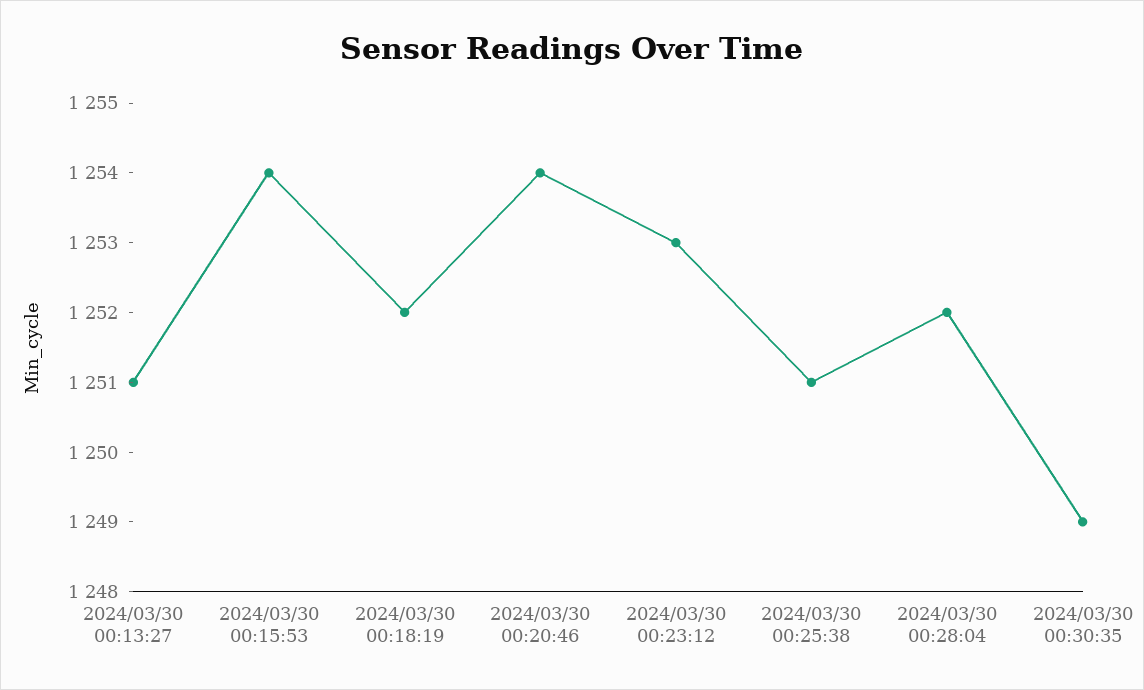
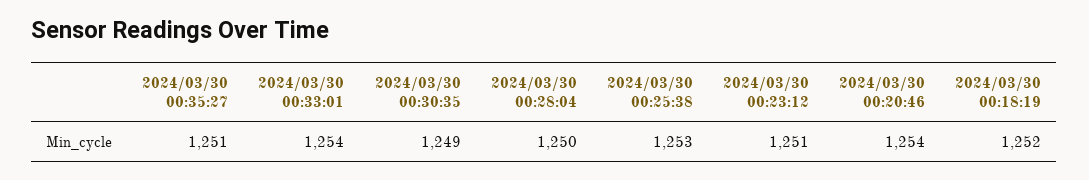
2024/03/30 00:13:27: 1251 -> none
2024/03/30 00:15:53: 1254 -> none
2024/03/30 00:23:12: 1253 -> 1251
2024/03/30 00:25:38: 1251 -> 1253
2024/03/30 00:28:04: 1252 -> 1250
2024/03/30 00:35:27: none -> 1251
2024/03/30 00:33:01: none -> 1254

